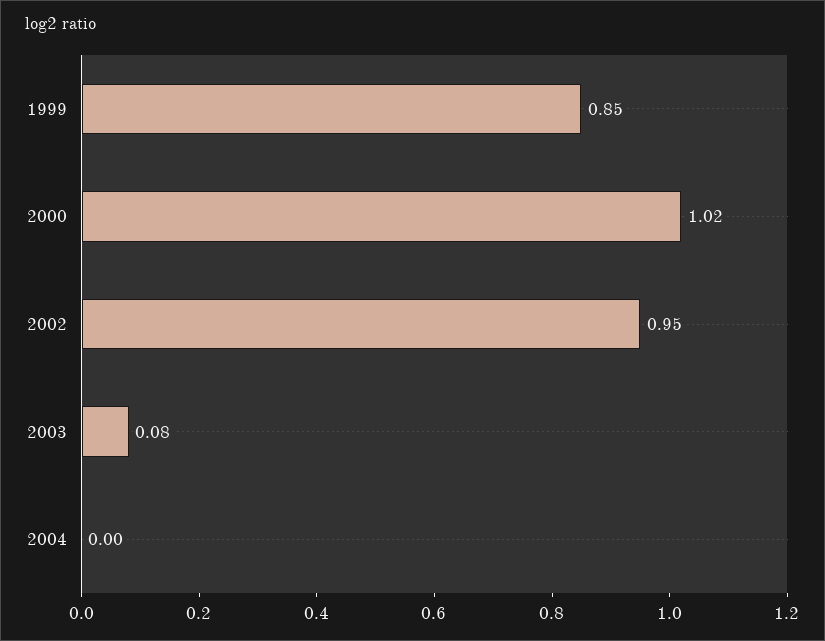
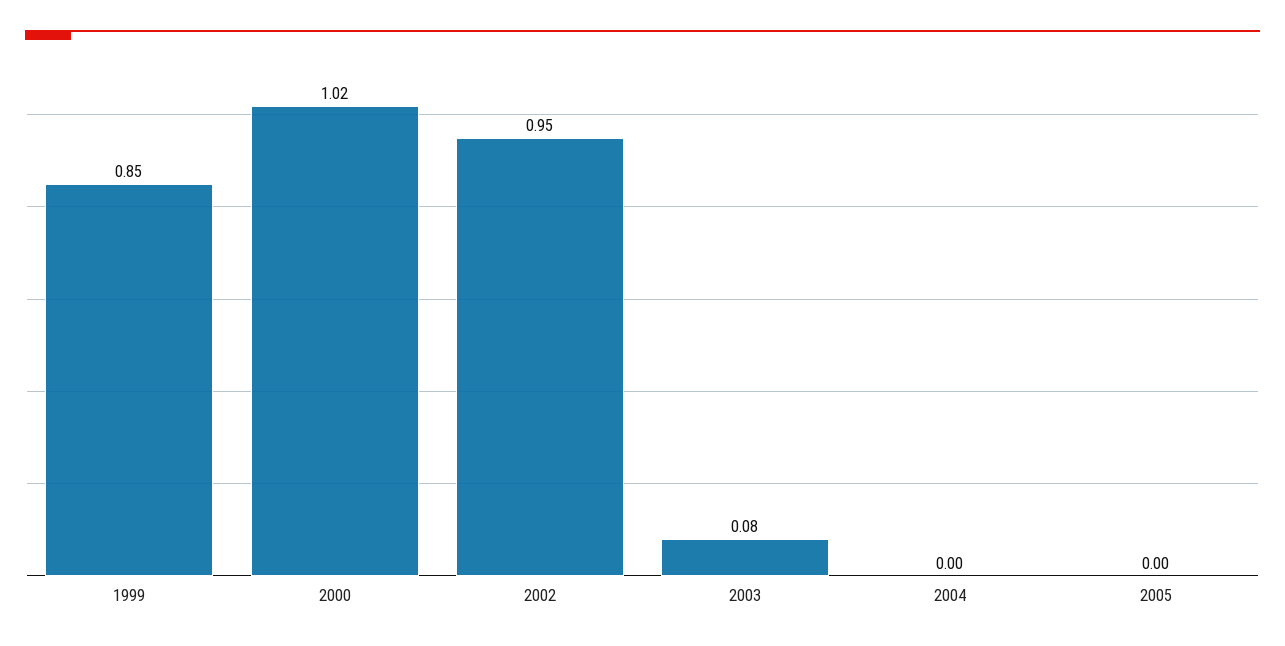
2005: none -> 0

